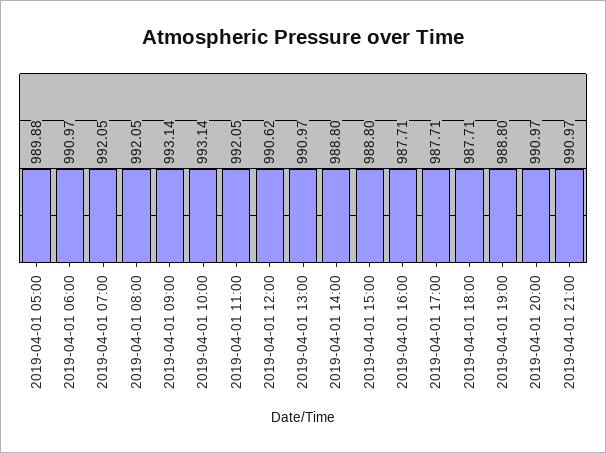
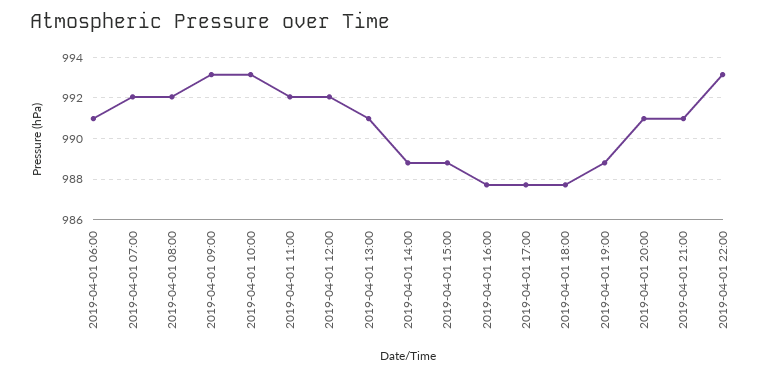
2019-04-01 05:00: 989.88 -> none
2019-04-01 12:00: 990.62 -> 992
2019-04-01 22:00: none -> 993

